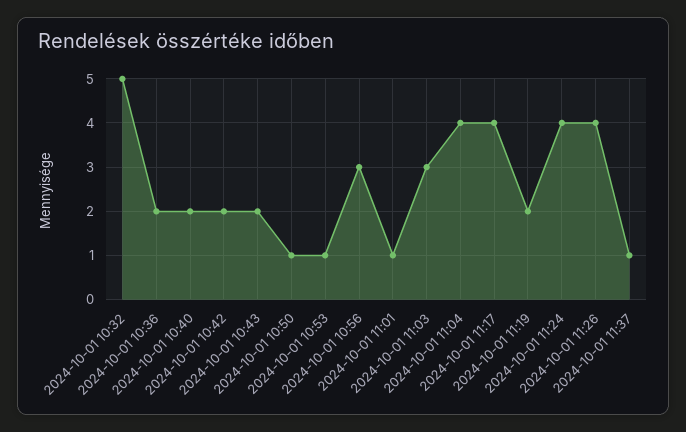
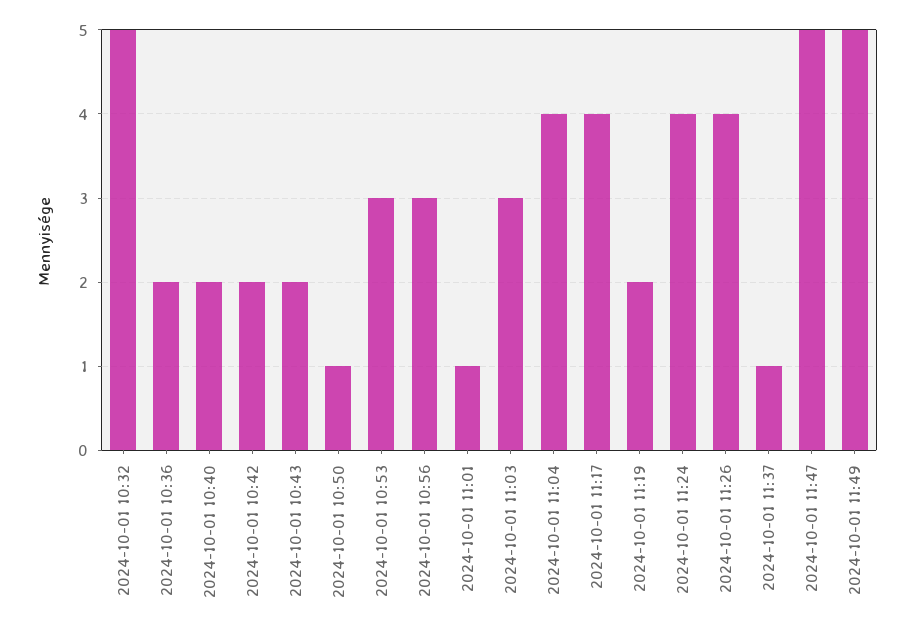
2024-10-01 10:53: 1 -> 3
2024-10-01 11:47: none -> 5
2024-10-01 11:49: none -> 5

